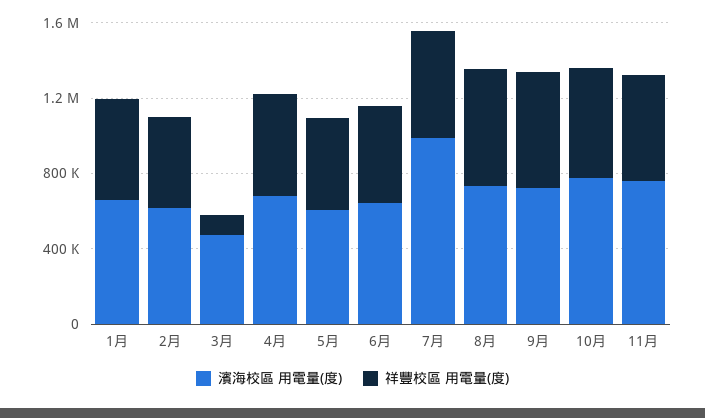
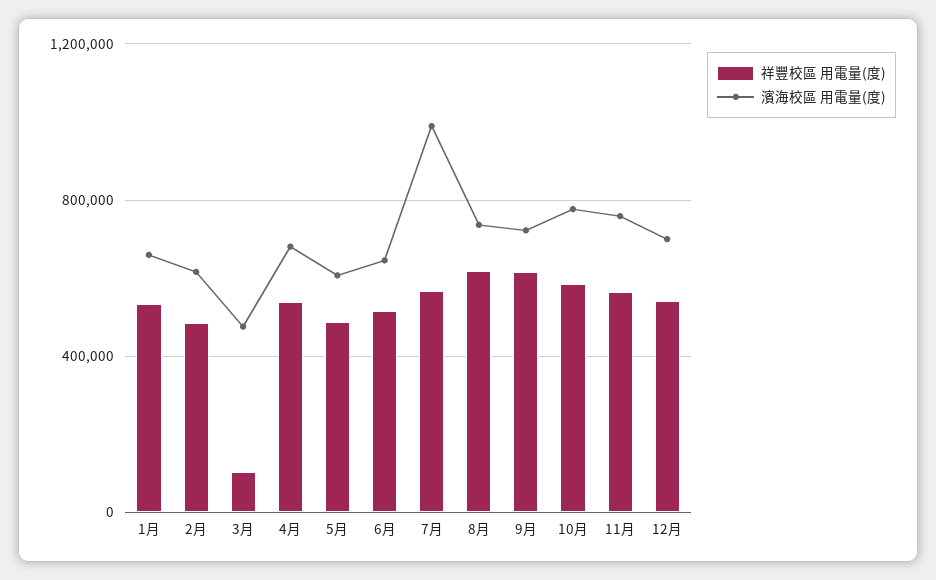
祥豐校區 用電量(度), 12月: none -> 550000
濱海校區 用電量(度), 12月: none -> 700000

